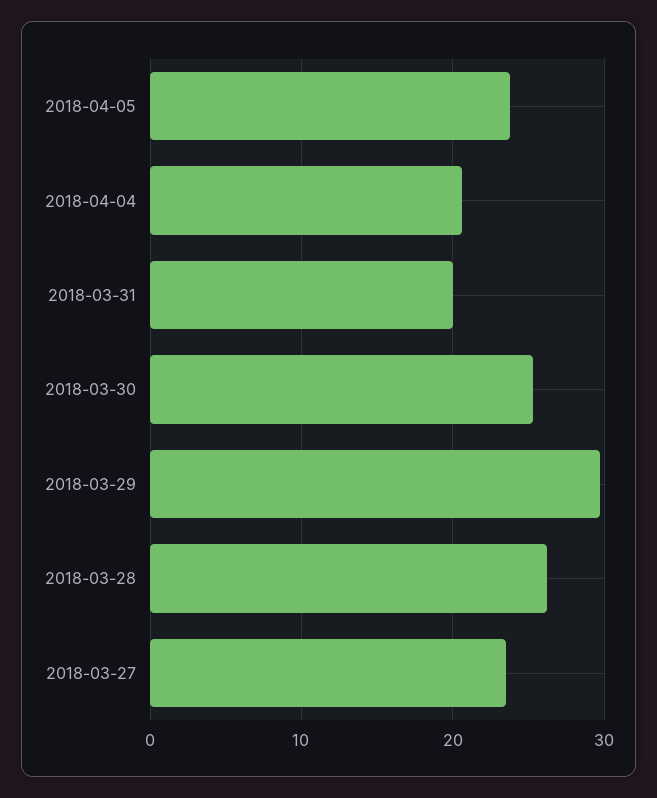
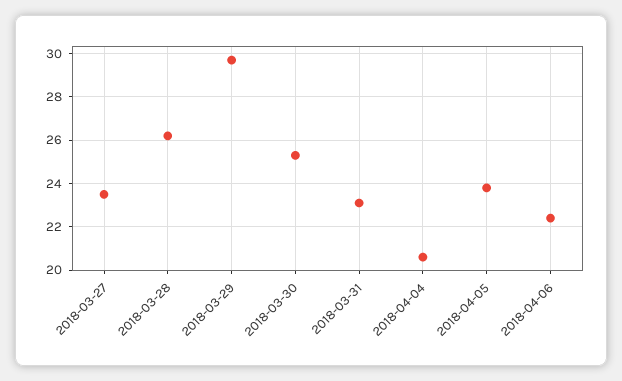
2018-03-31: 20 -> 23
2018-04-06: none -> 22.5

